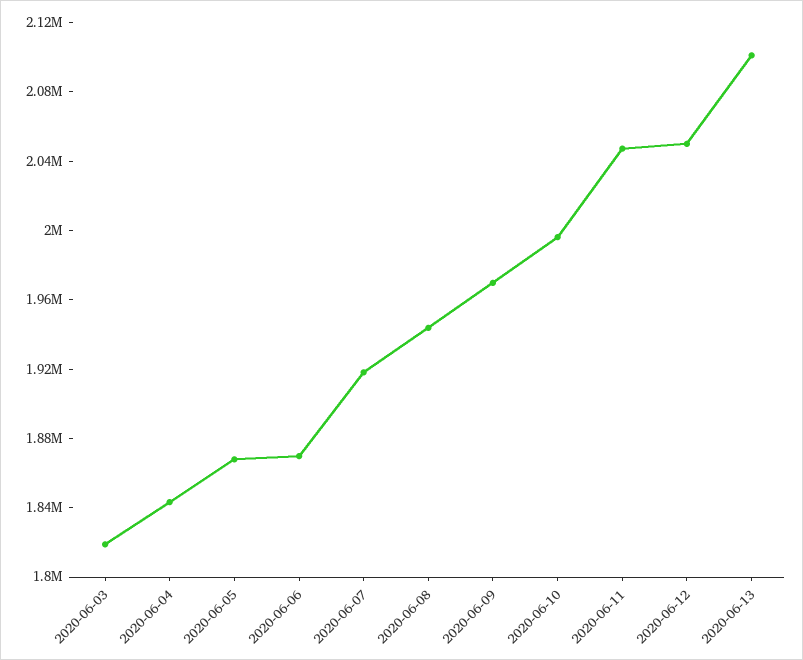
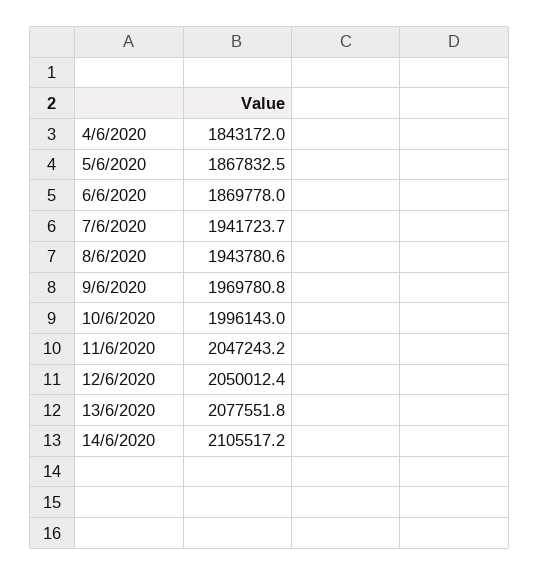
2020-06-03: 1820000 -> none
2020-06-07: 1920000 -> 1941723.7
2020-06-13: 2100000 -> 2077551.8
14/6/2020: none -> 2105517.2

